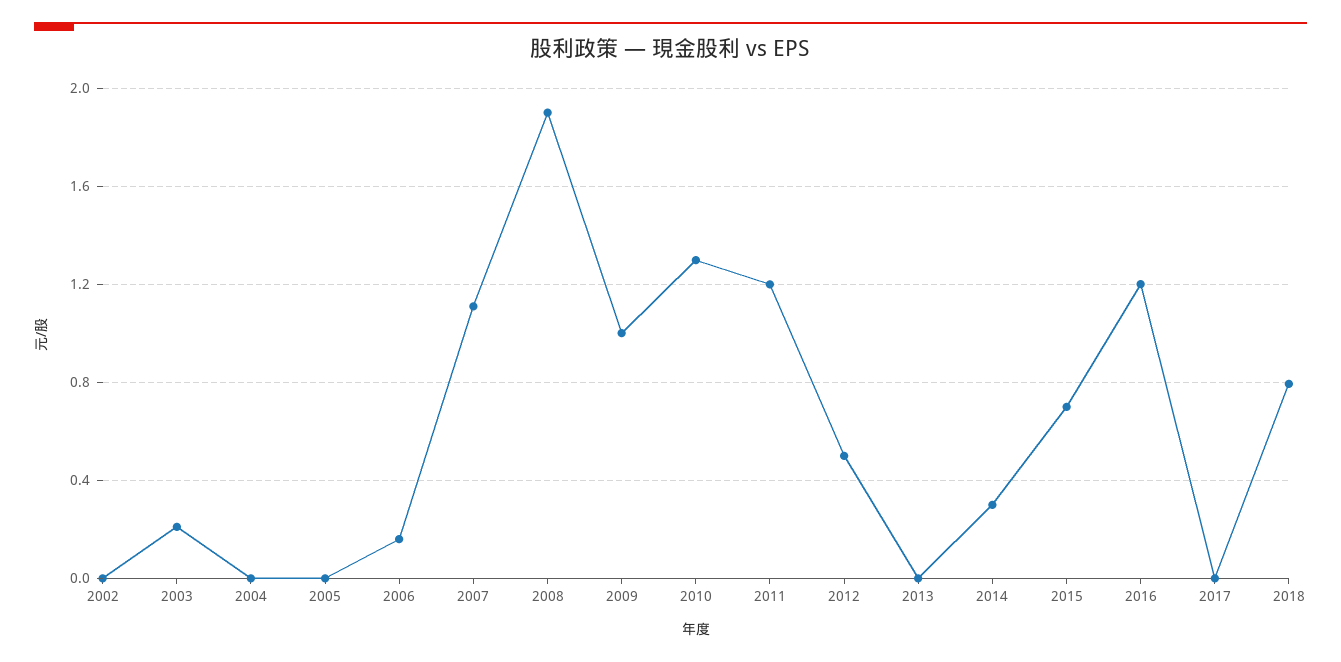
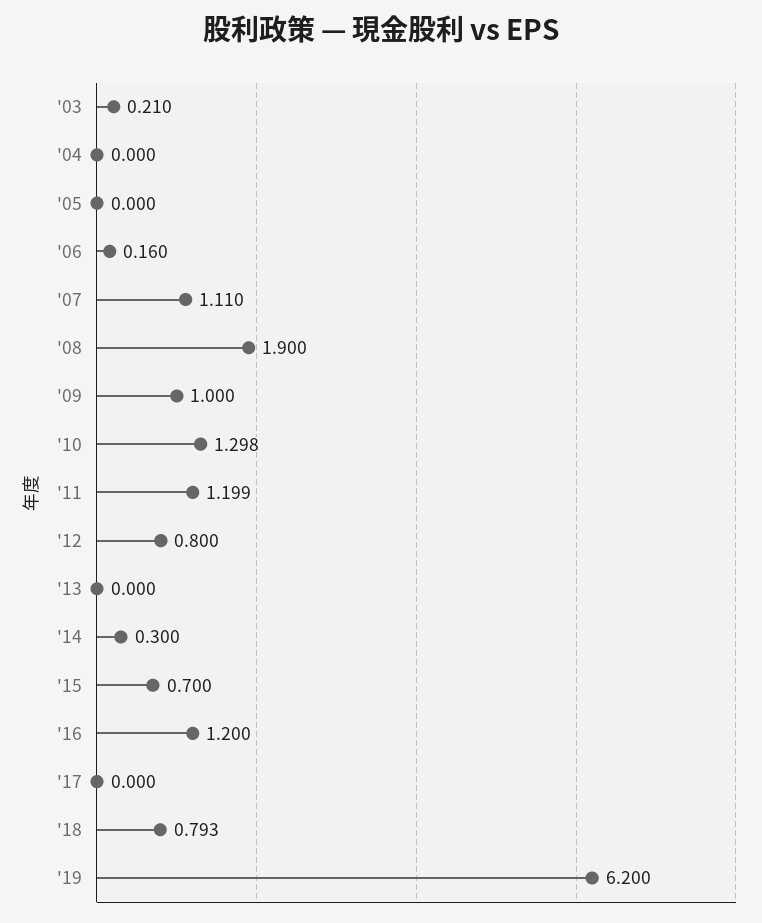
2002: 0 -> none
2012: 0.5 -> 0.8
'19: none -> 6.2

